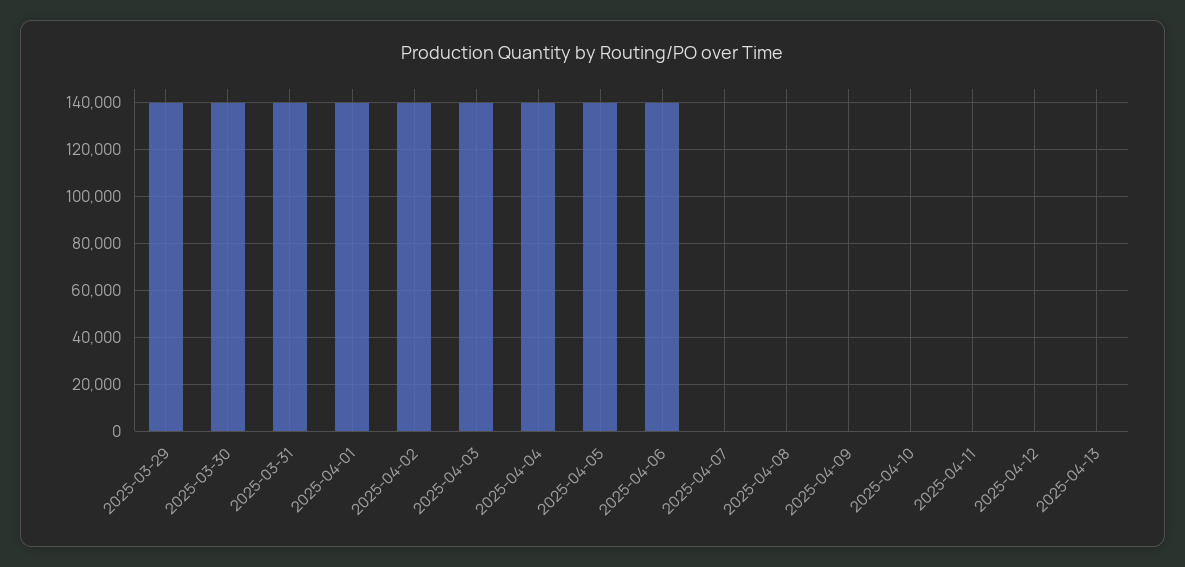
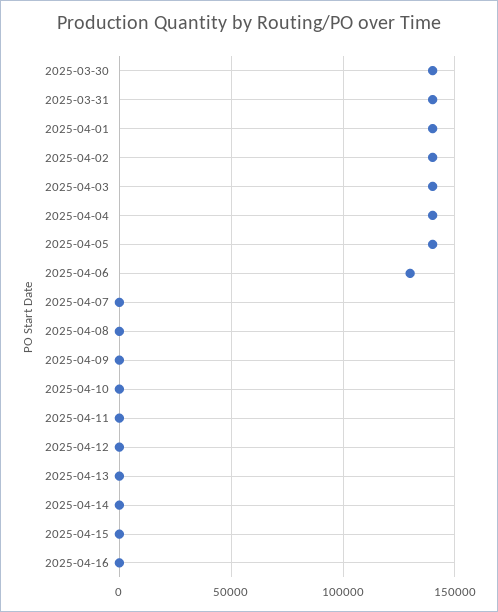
2025-03-29: 140000 -> none
2025-04-06: 140000 -> 130000
2025-04-14: none -> 0
2025-04-15: none -> 0
2025-04-16: none -> 0

